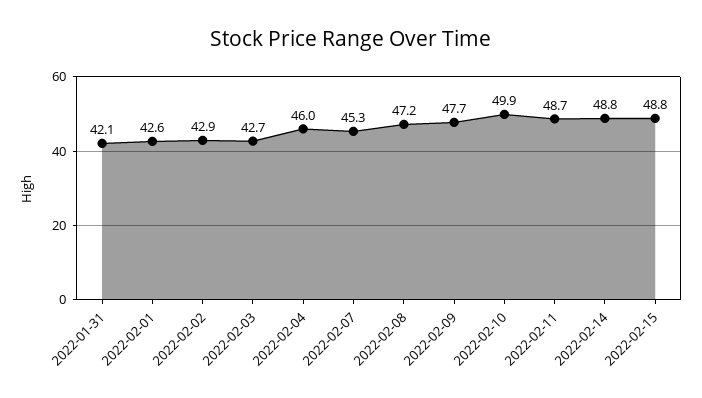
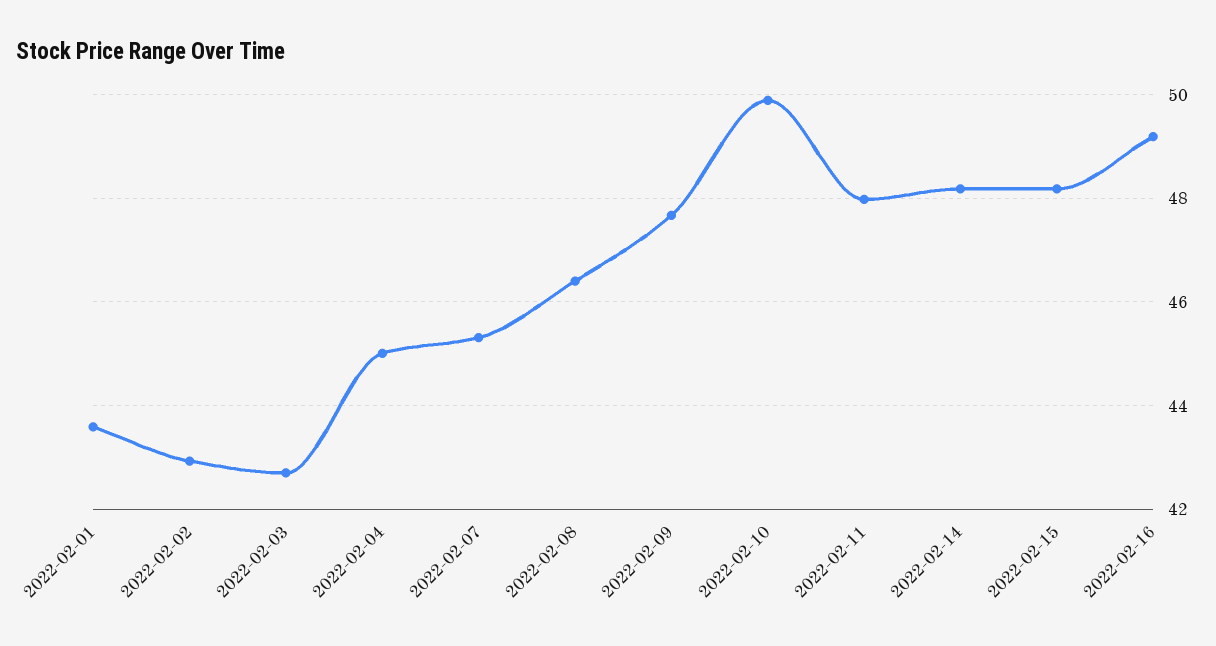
2022-01-31: 42.1 -> none
2022-02-01: 42.6 -> 43.6
2022-02-04: 46 -> 45
2022-02-08: 47.2 -> 46.4
2022-02-11: 48.7 -> 48
2022-02-14: 48.8 -> 48.2
2022-02-15: 48.8 -> 48.2
2022-02-16: none -> 49.2

